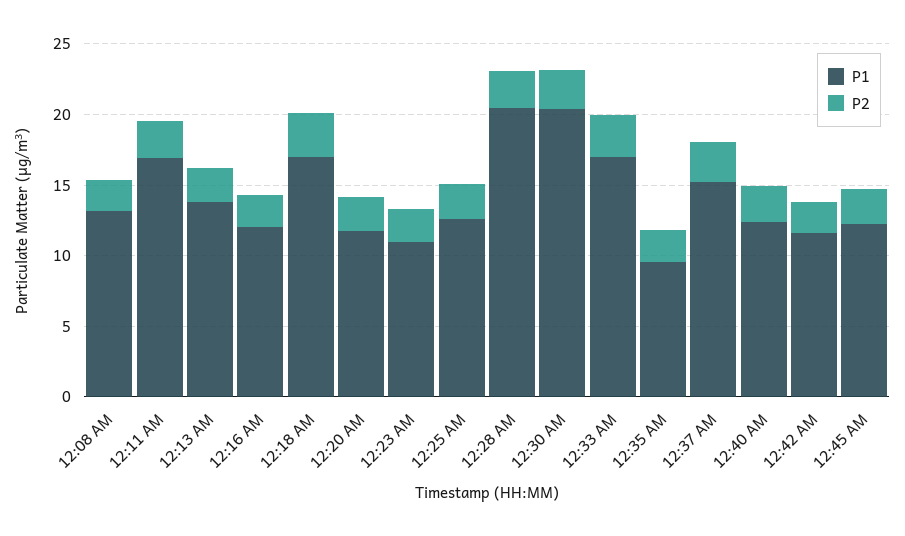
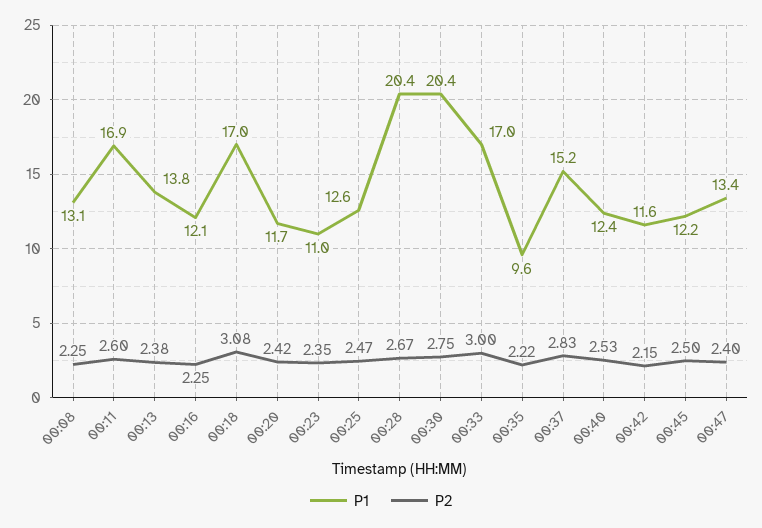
P1, 00:47: none -> 13.4
P2, 00:47: none -> 2.4

